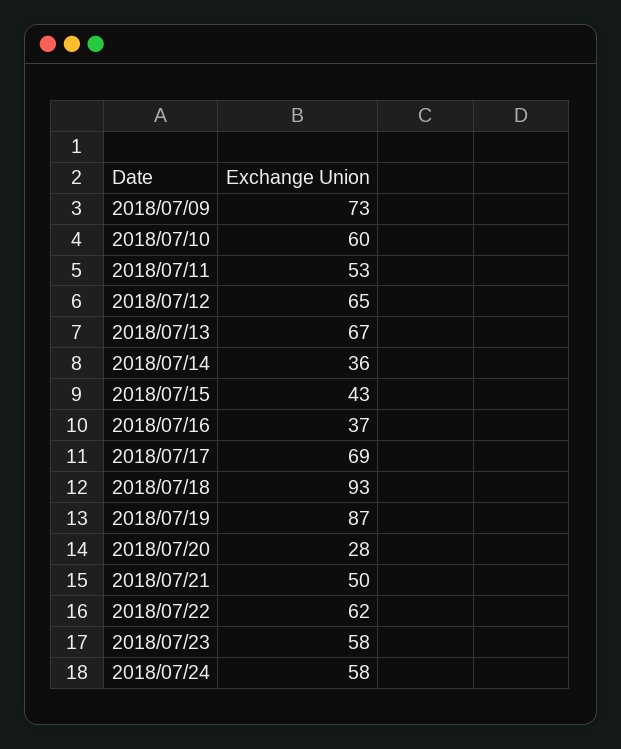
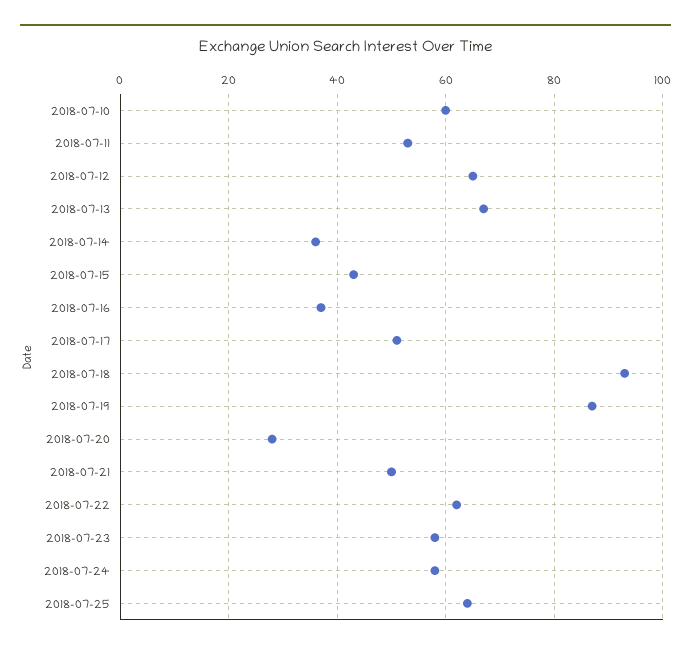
2018/07/09: 73 -> none
2018/07/17: 69 -> 50
2018-07-25: none -> 65

